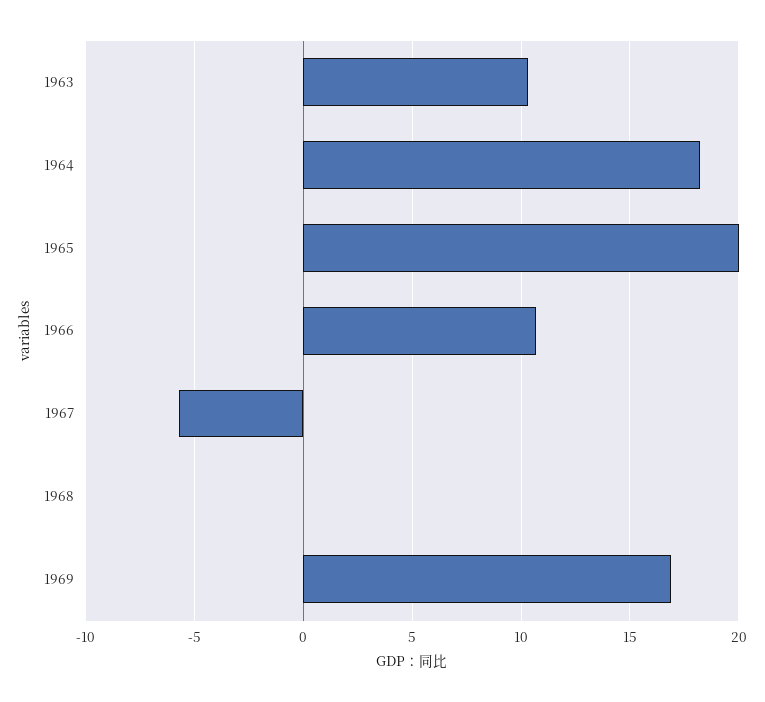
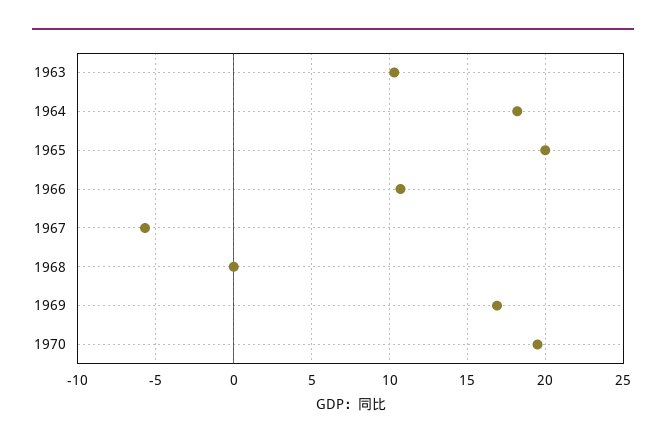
1970: none -> 19.5

